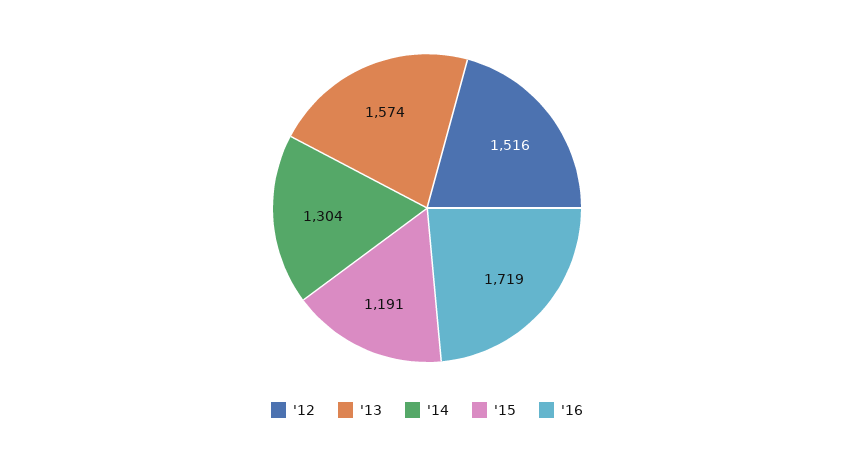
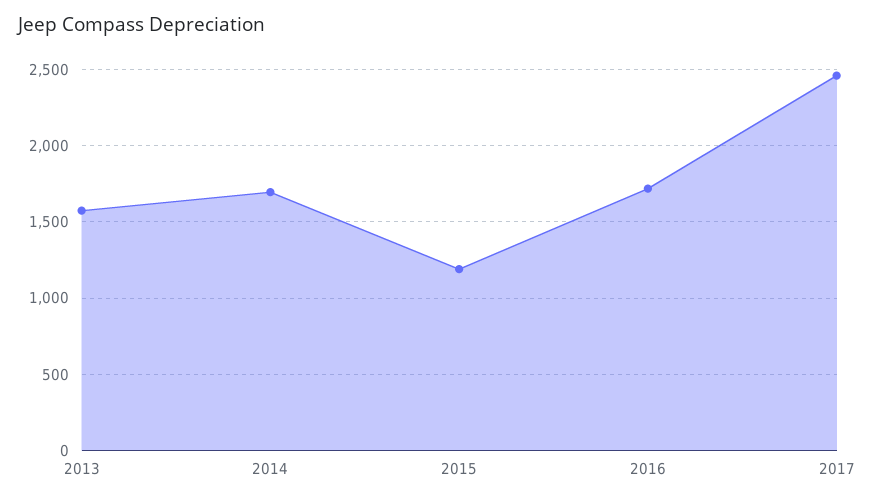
'12: 1516 -> none
'14: 1304 -> 1700
2017: none -> 2450

